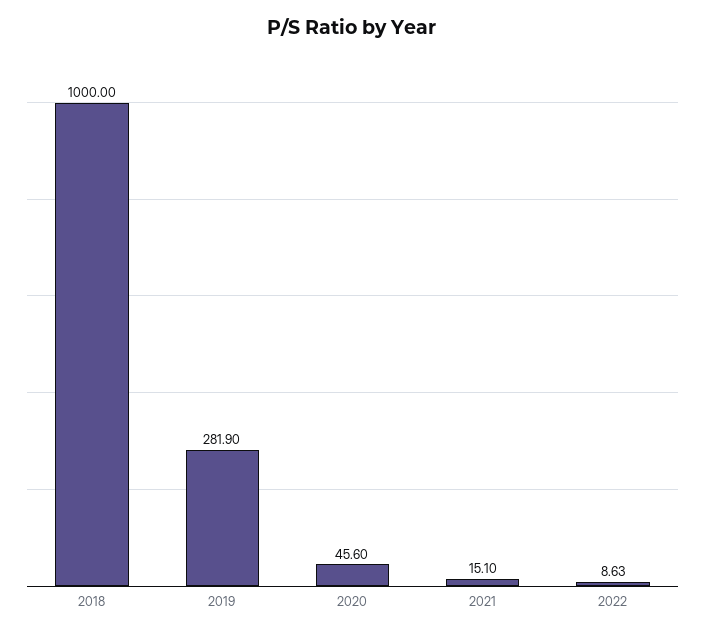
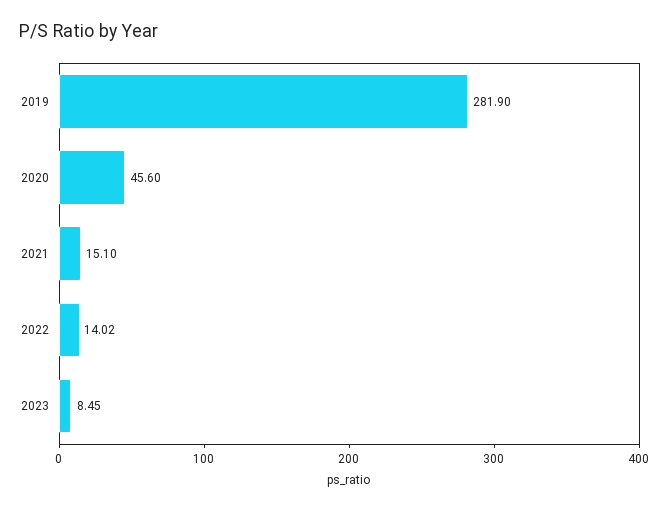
2018: 1000 -> none
2022: 8.63 -> 14.02
2023: none -> 8.45

